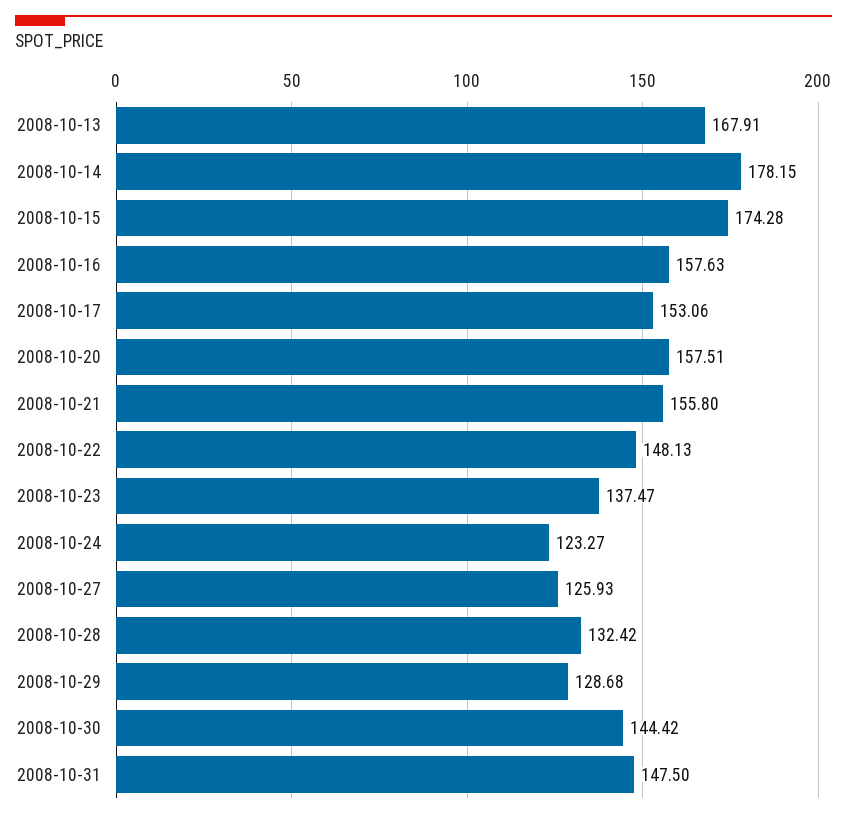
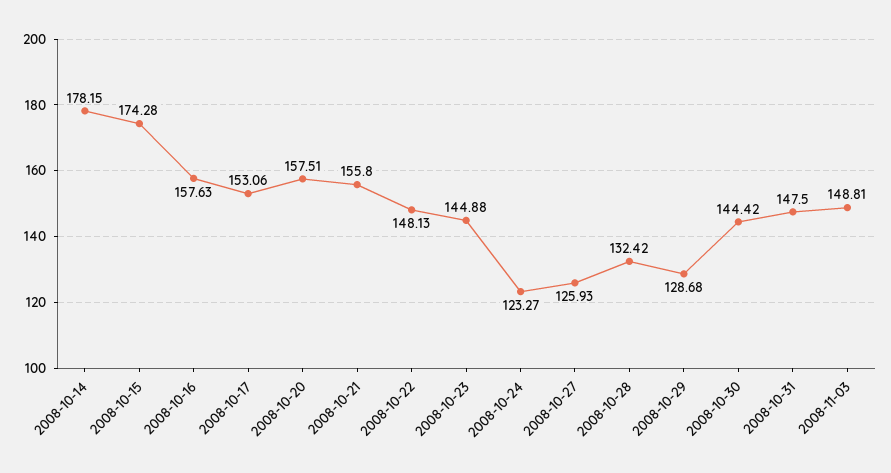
2008-10-13: 167.91 -> none
2008-10-23: 137.47 -> 144.88
2008-11-03: none -> 148.81

